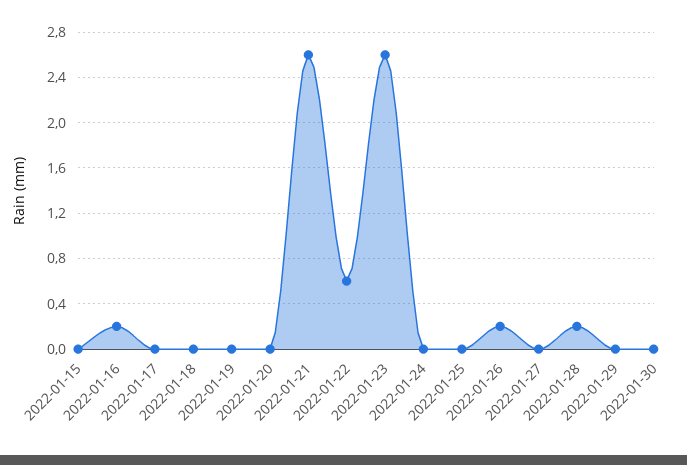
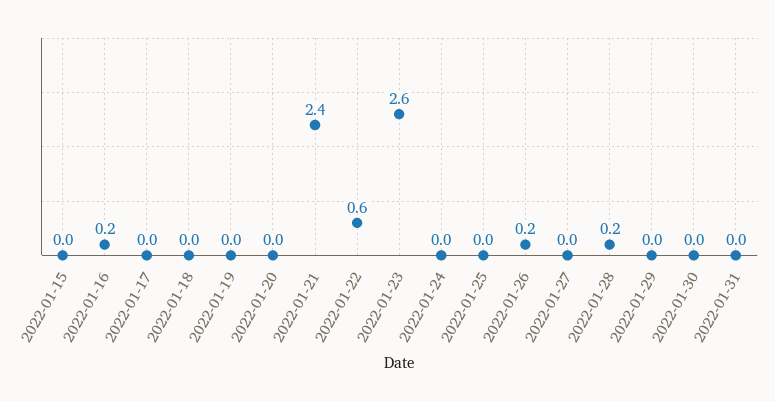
2022-01-21: 2.6 -> 2.4
2022-01-31: none -> 0

